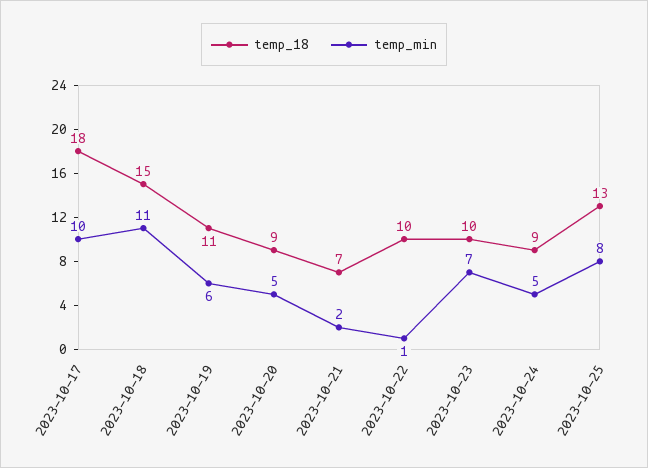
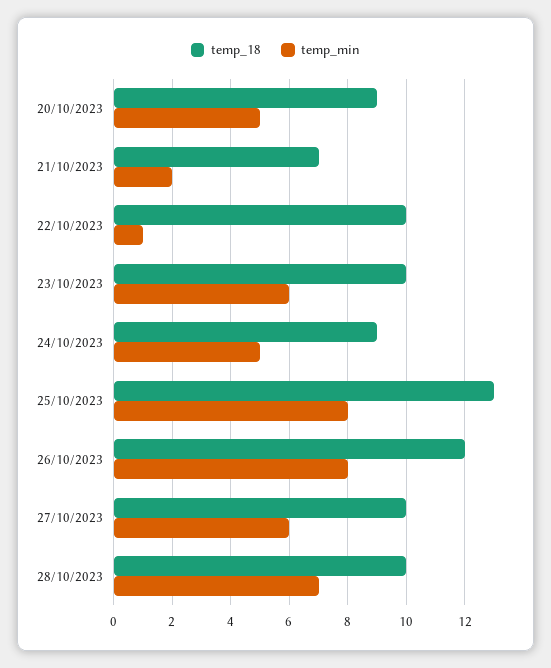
temp_18, 2023-10-17: 18 -> none
temp_min, 2023-10-17: 10 -> none
temp_18, 2023-10-18: 15 -> none
temp_min, 2023-10-18: 11 -> none
temp_18, 2023-10-19: 11 -> none
temp_min, 2023-10-19: 6 -> none
temp_min, 2023-10-23: 7 -> 6
temp_18, 26/10/2023: none -> 12
temp_min, 26/10/2023: none -> 8
temp_18, 27/10/2023: none -> 10
temp_min, 27/10/2023: none -> 6
temp_18, 28/10/2023: none -> 10
temp_min, 28/10/2023: none -> 7

